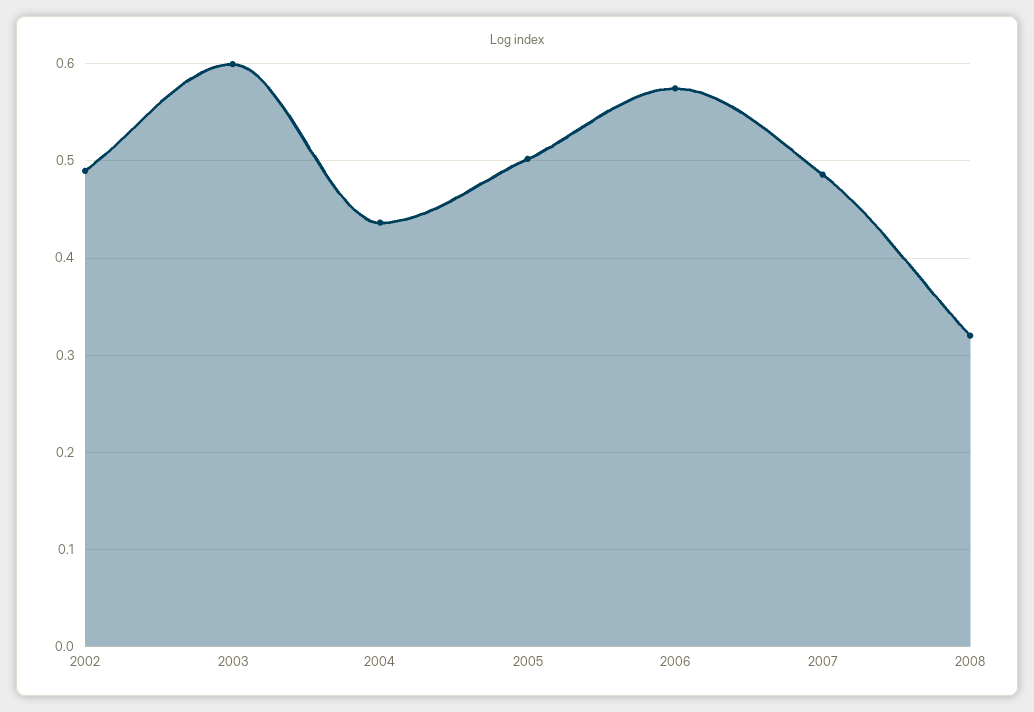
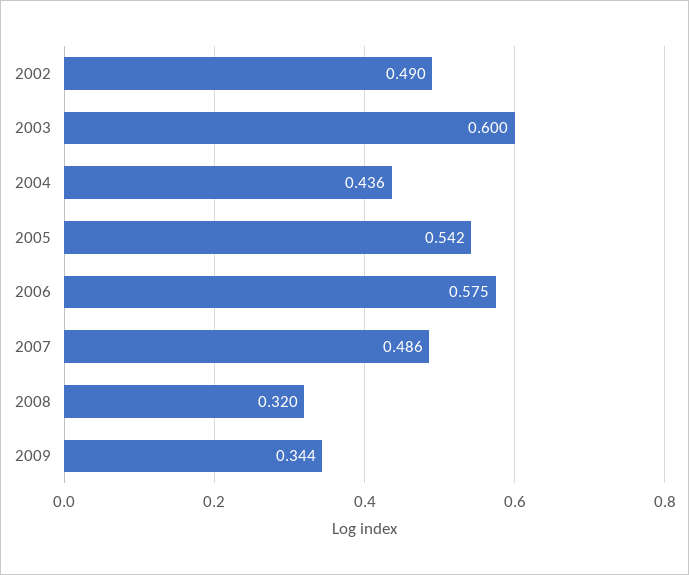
2005: 0.5 -> 0.542
2009: none -> 0.344

